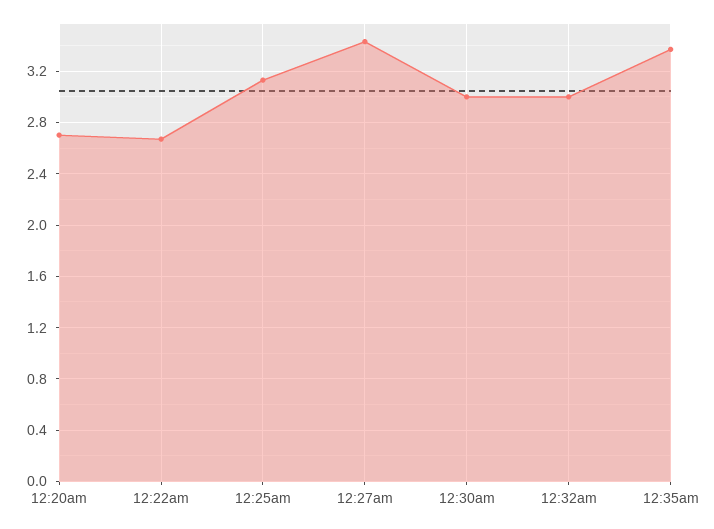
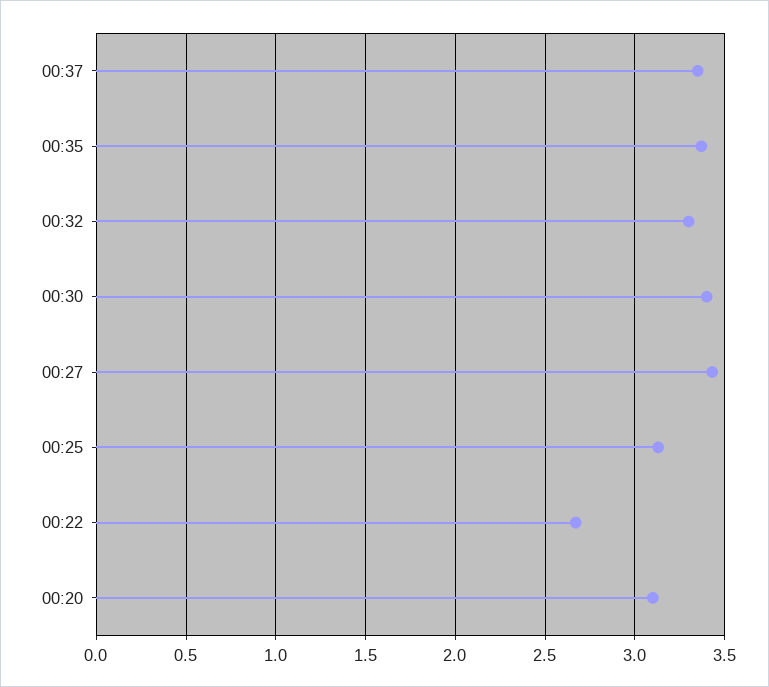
12:20am: 2.7 -> 3.1
12:30am: 3 -> 3.4
12:32am: 3 -> 3.3
00:37: none -> 3.35

